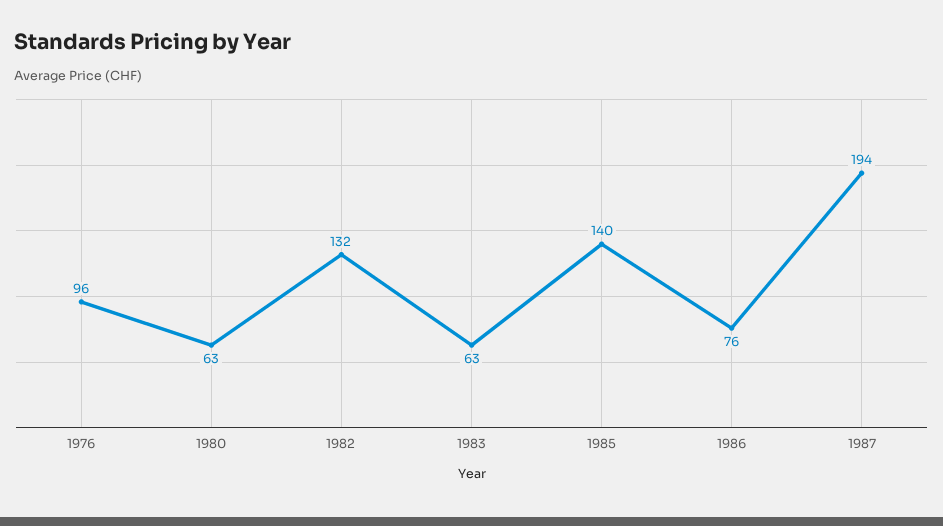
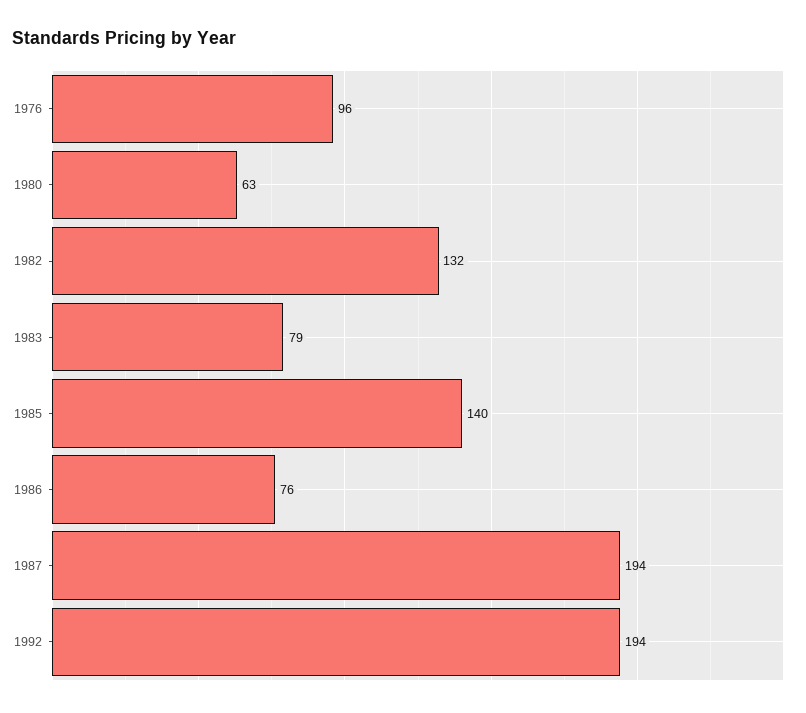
1983: 63 -> 79
1992: none -> 194

